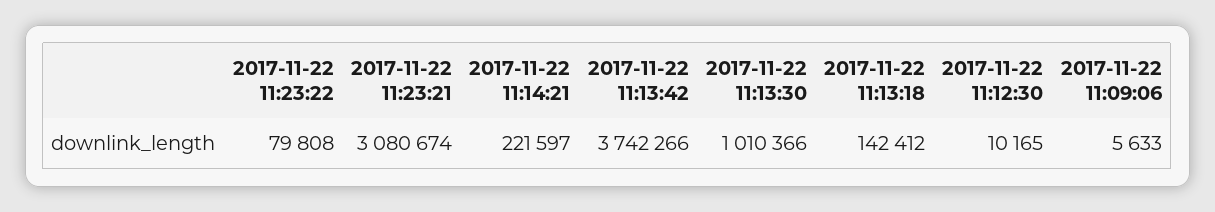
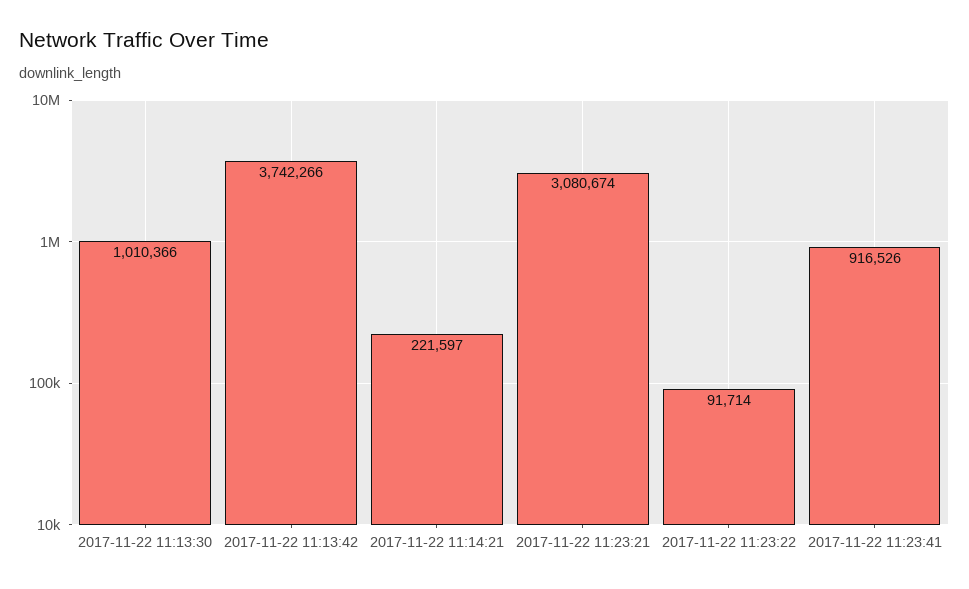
2017-11-22 11:23:22: 79808 -> 91714
2017-11-22 11:13:18: 142412 -> none
2017-11-22 11:12:30: 10165 -> none
2017-11-22 11:09:06: 5633 -> none
2017-11-22 11:23:41: none -> 916526

